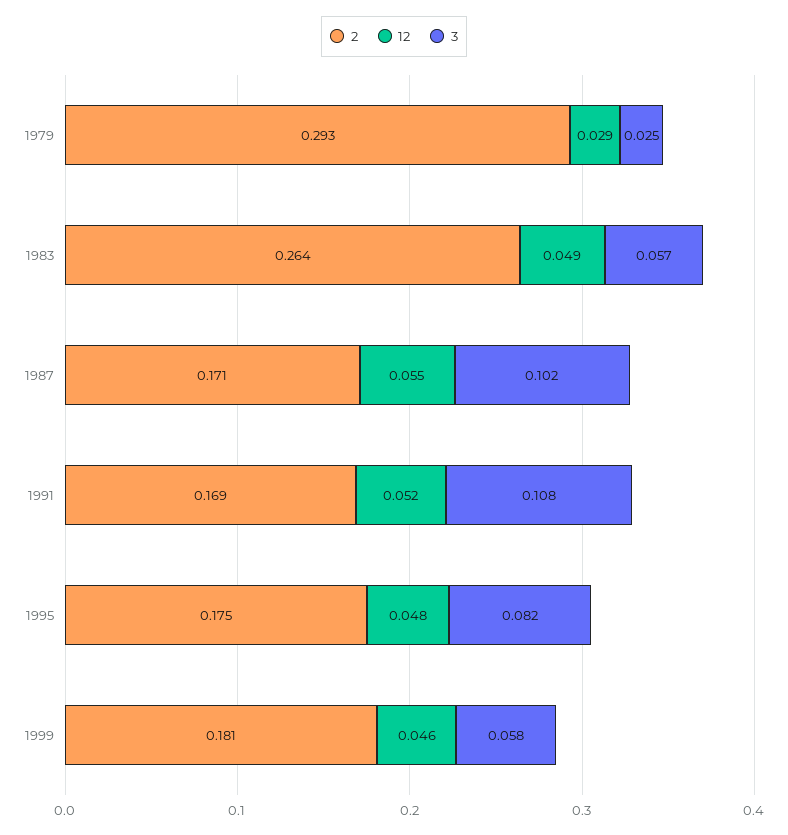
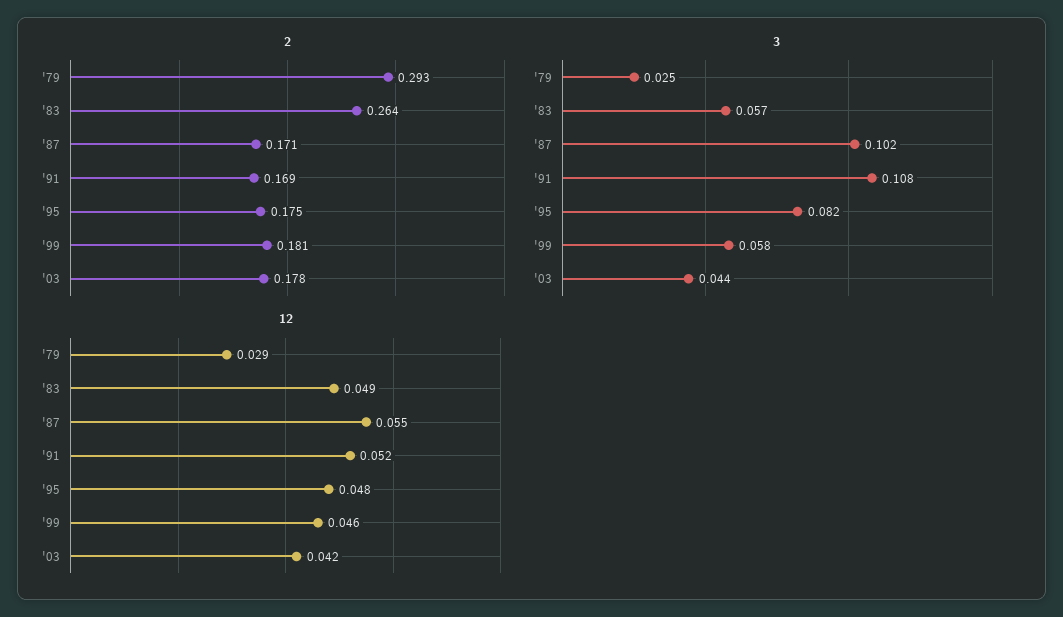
2, '03: none -> 0.178
3, '03: none -> 0.044
12, '03: none -> 0.042

